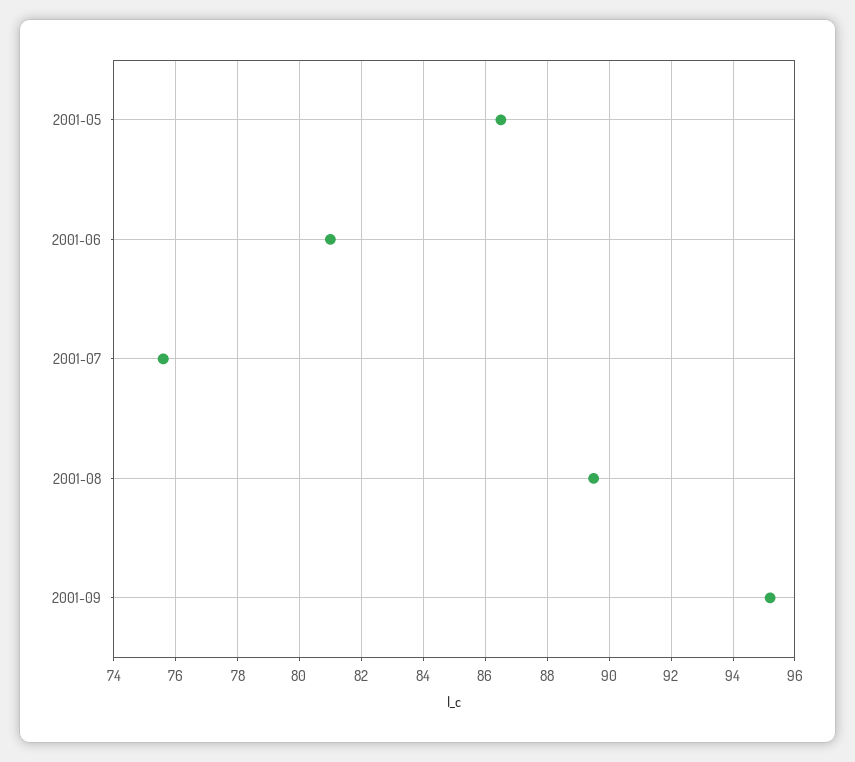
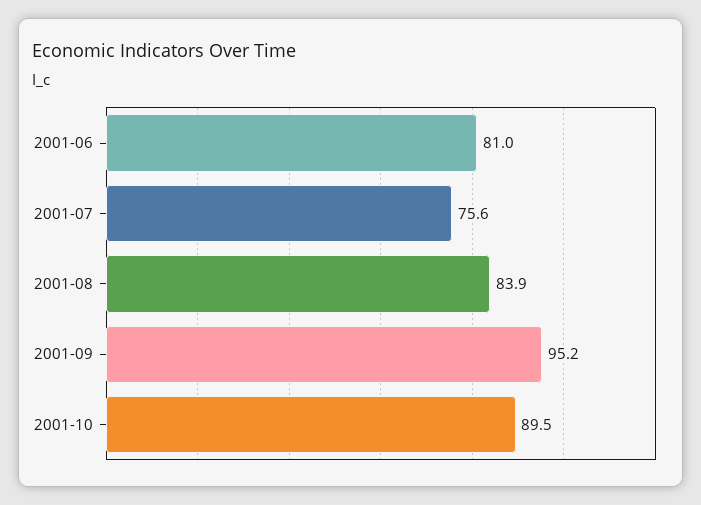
2001-05: 86.5 -> none
2001-08: 89.5 -> 83.9
2001-10: none -> 89.5

